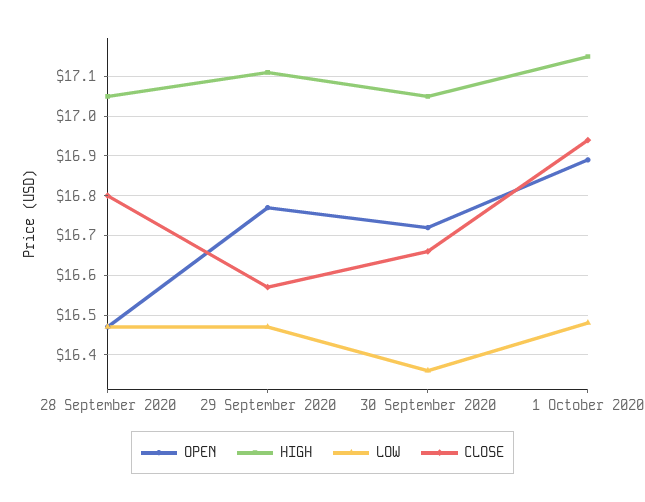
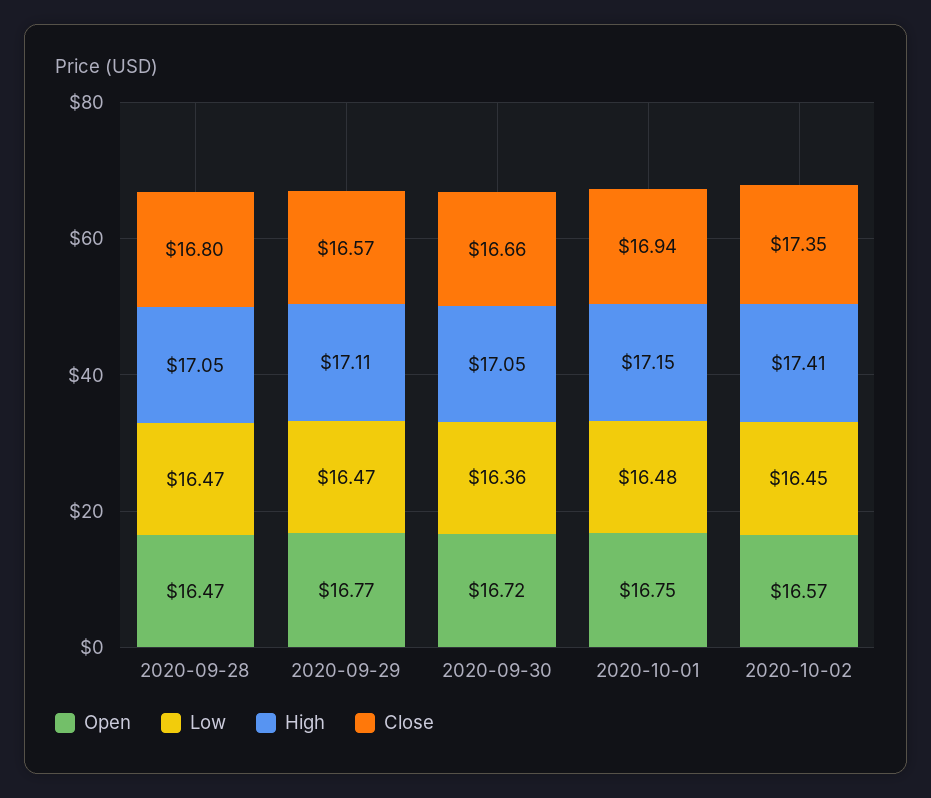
OPEN, 1 October 2020: 16.9 -> 16.75
OPEN, 2020-10-02: none -> 16.57
LOW, 2020-10-02: none -> 16.45
HIGH, 2020-10-02: none -> 17.41
CLOSE, 2020-10-02: none -> 17.35

